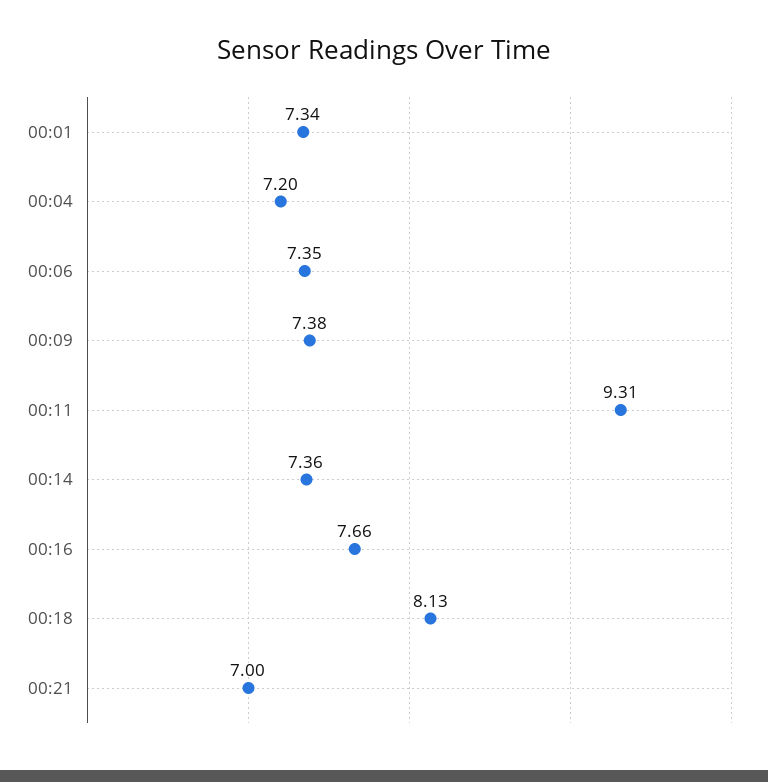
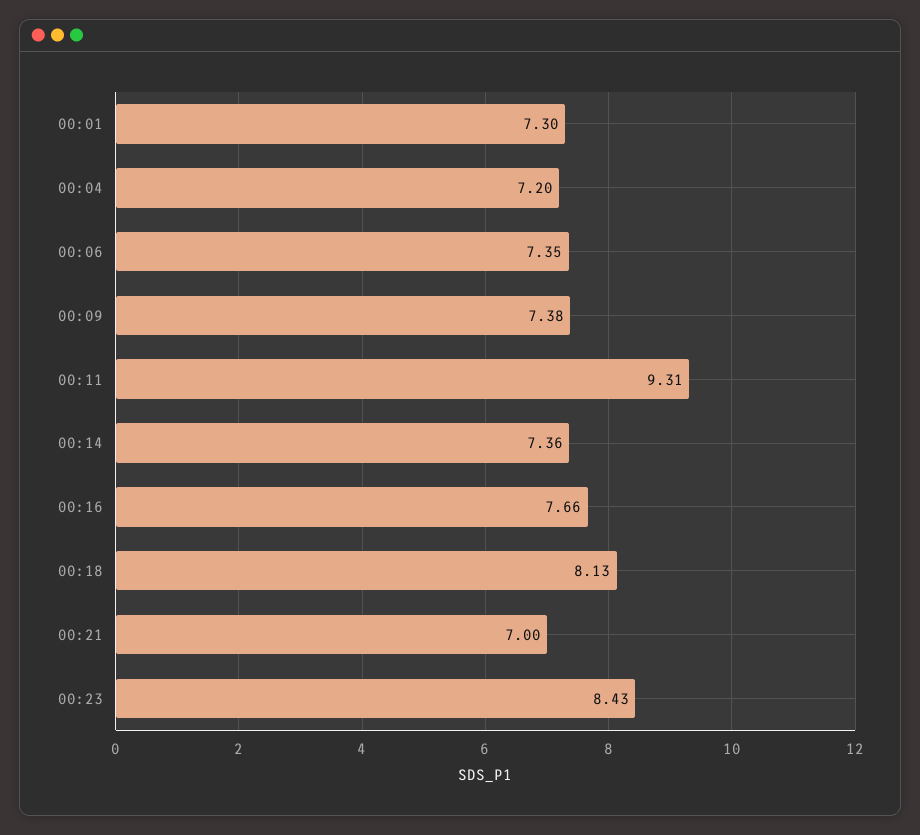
00:01: 7.34 -> 7.3
00:23: none -> 8.43

